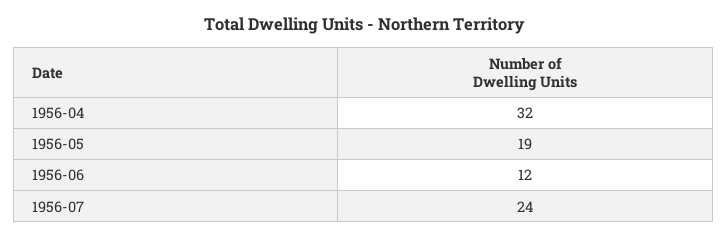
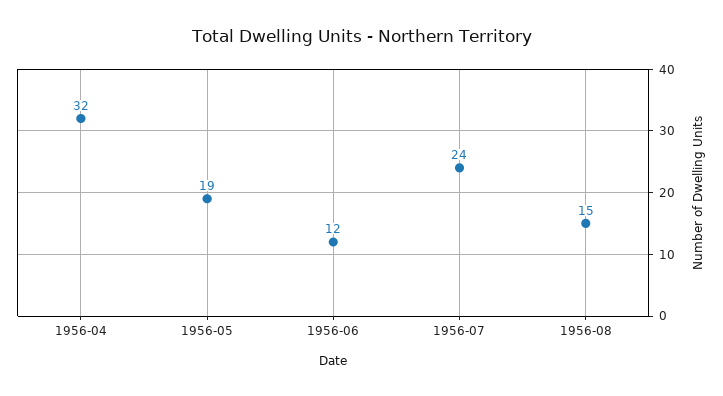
1956-08: none -> 15

